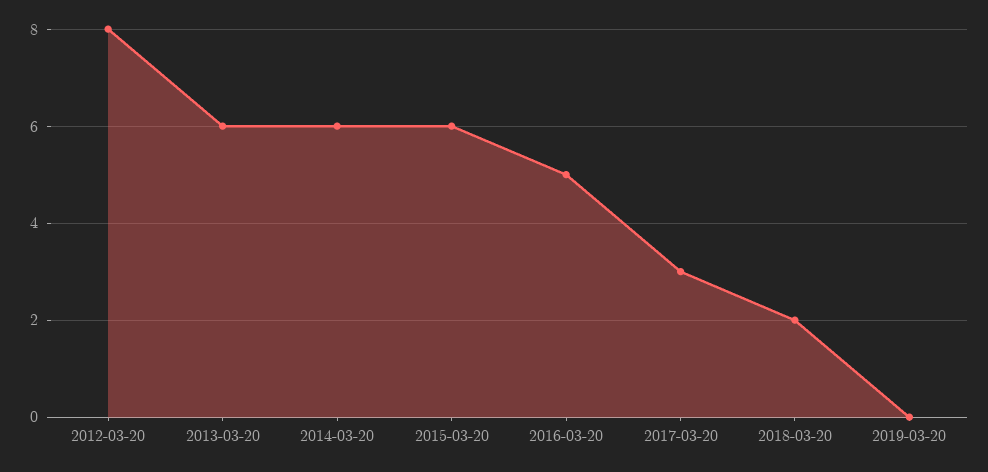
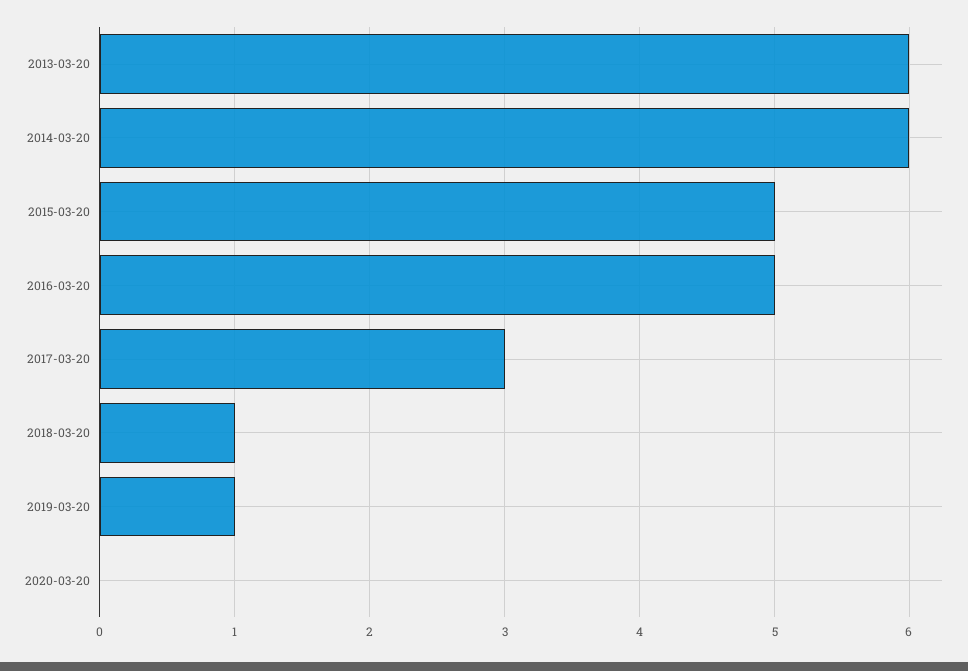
2012-03-20: 8 -> none
2015-03-20: 6 -> 5
2018-03-20: 2 -> 1
2019-03-20: 0 -> 1
2020-03-20: none -> 0

